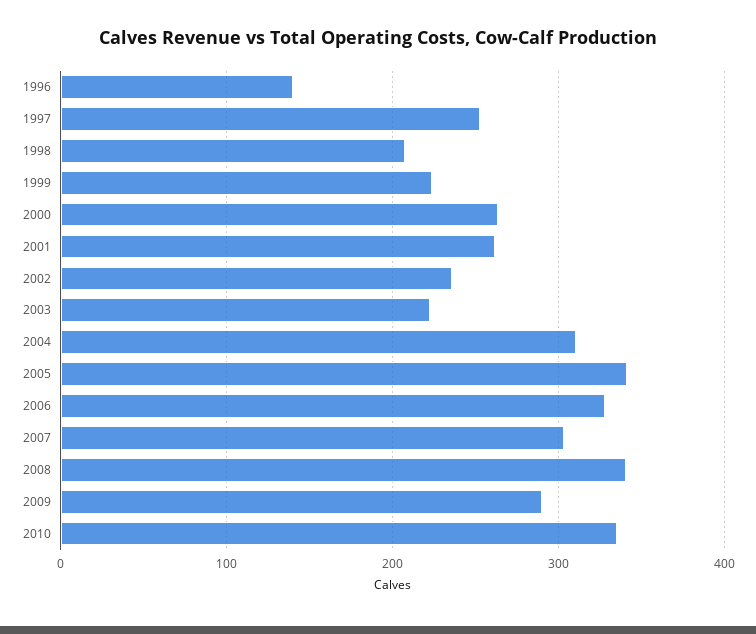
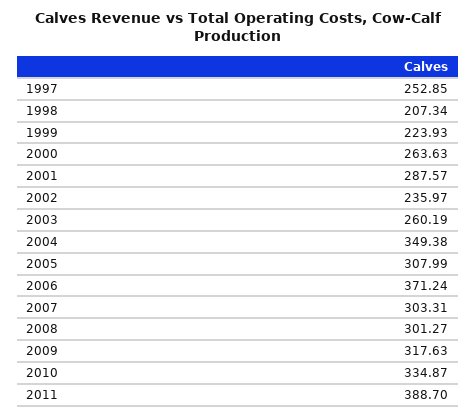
1996: 140 -> none
2001: 260 -> 287.57
2003: 220 -> 260.19
2004: 310 -> 349.38
2005: 340 -> 307.99
2006: 330 -> 371.24
2008: 340 -> 301.27
2009: 290 -> 317.63
2011: none -> 388.7

